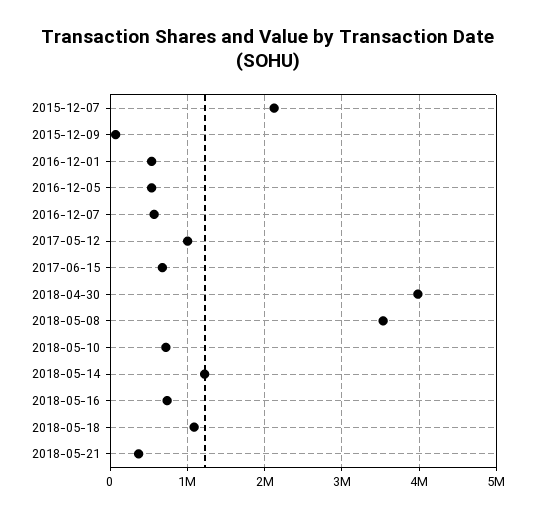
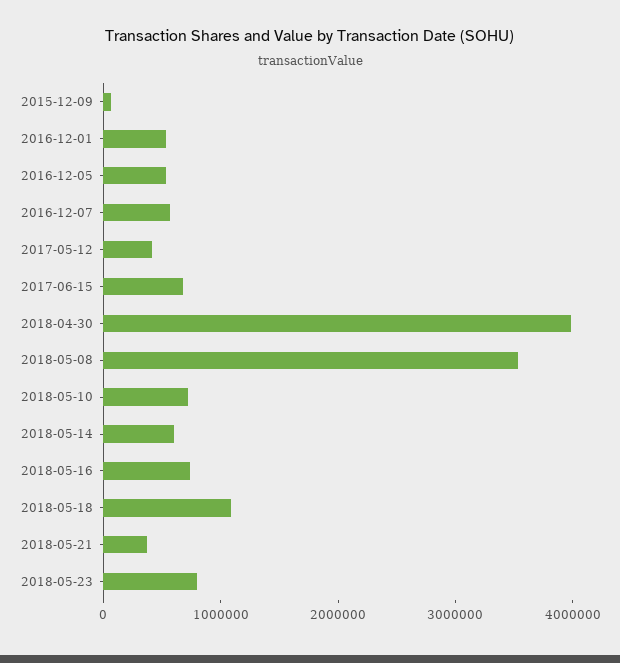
2015-12-07: 2100000 -> none
2017-05-12: 1000000 -> 400000
2018-05-14: 1200000 -> 600000
2018-05-23: none -> 800000

